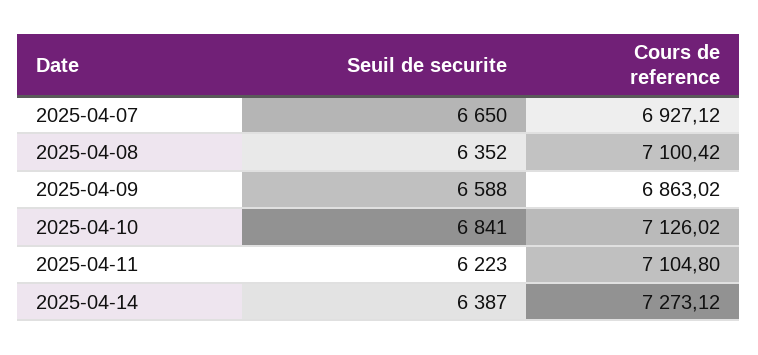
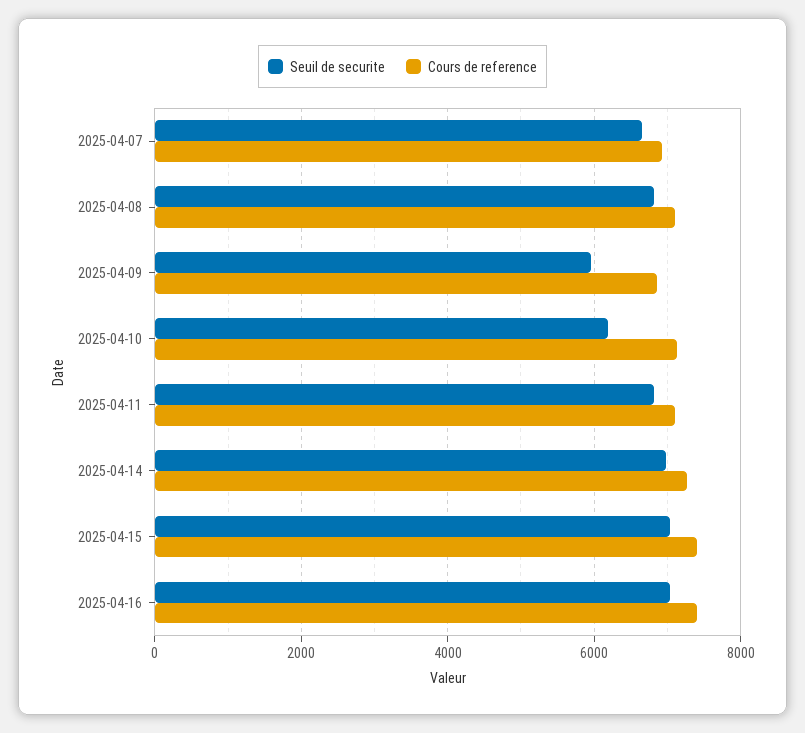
Seuil de securite, 2025-04-08: 6352 -> 6800
Seuil de securite, 2025-04-09: 6588 -> 6000
Seuil de securite, 2025-04-10: 6841 -> 6200
Seuil de securite, 2025-04-11: 6223 -> 6800
Seuil de securite, 2025-04-14: 6387 -> 7000
Seuil de securite, 2025-04-15: none -> 7000
Cours de reference, 2025-04-15: none -> 7400
Seuil de securite, 2025-04-16: none -> 7000
Cours de reference, 2025-04-16: none -> 7400

